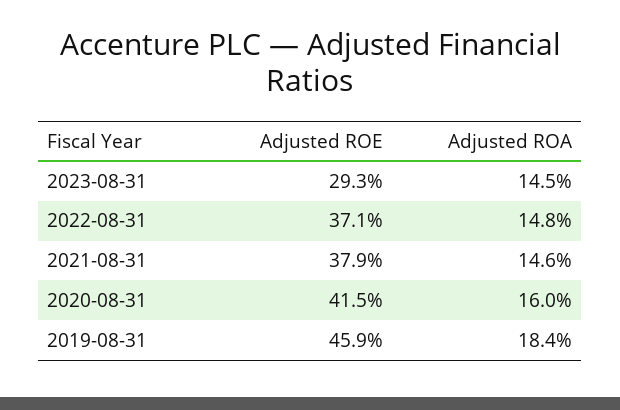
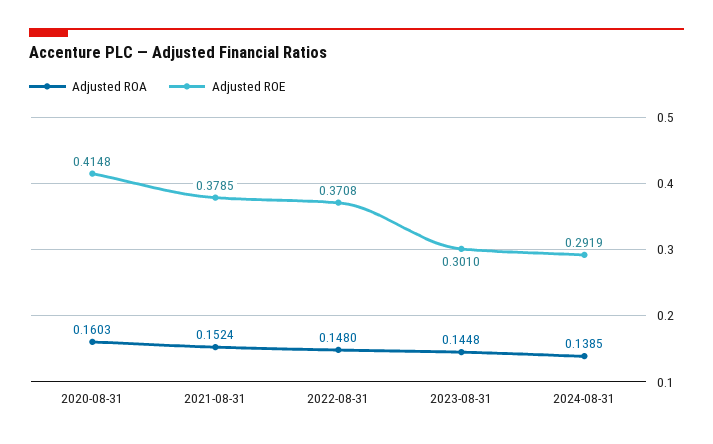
Adjusted ROE, 2023-08-31: 0.293 -> 0.301
Adjusted ROA, 2021-08-31: 0.146 -> 0.1524
Adjusted ROE, 2019-08-31: 0.459 -> none
Adjusted ROA, 2019-08-31: 0.184 -> none
Adjusted ROA, 2024-08-31: none -> 0.1385
Adjusted ROE, 2024-08-31: none -> 0.2919

